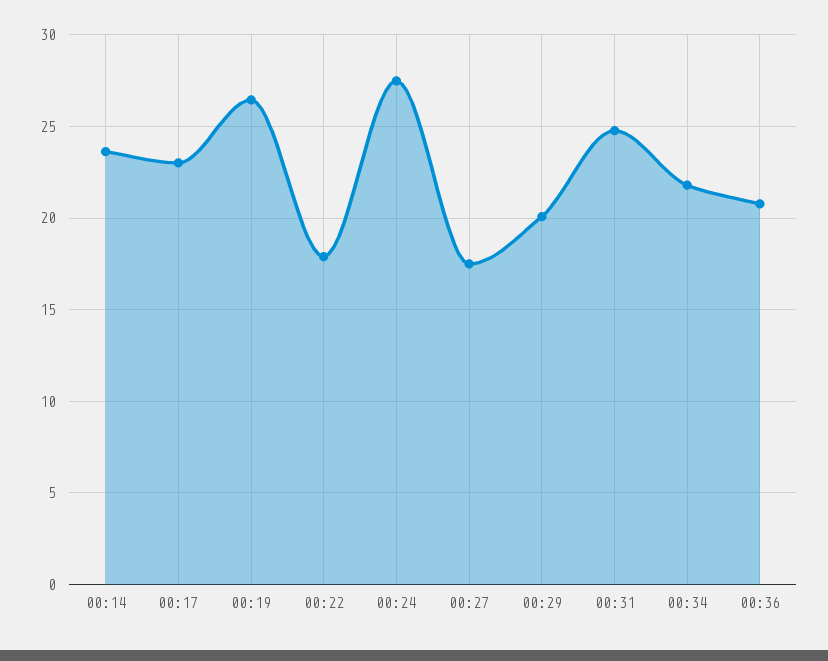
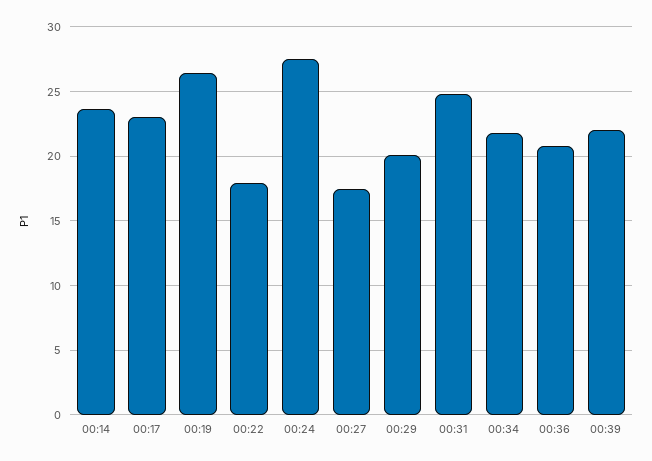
00:39: none -> 22

